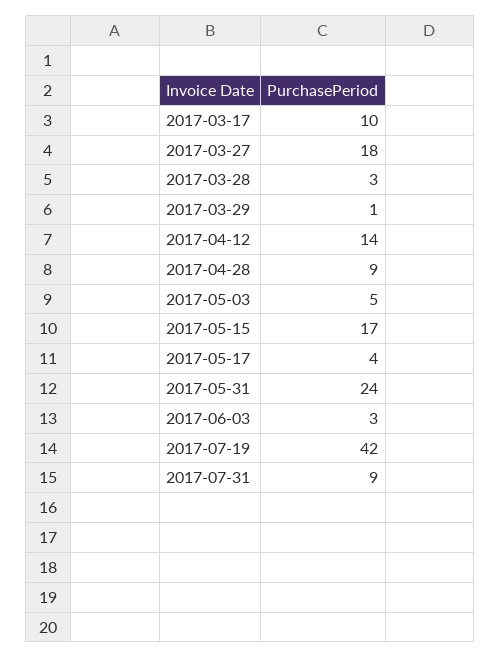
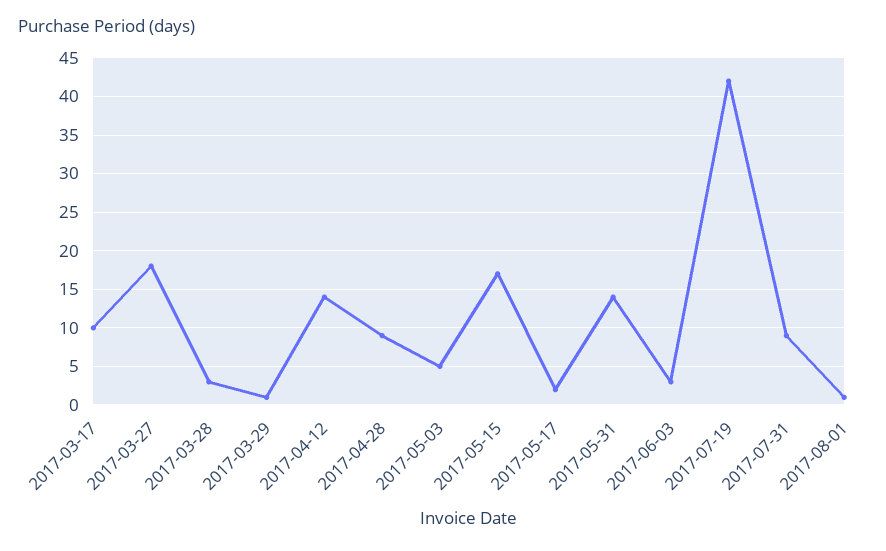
2017-05-17: 4 -> 2
2017-05-31: 24 -> 14
2017-08-01: none -> 1

